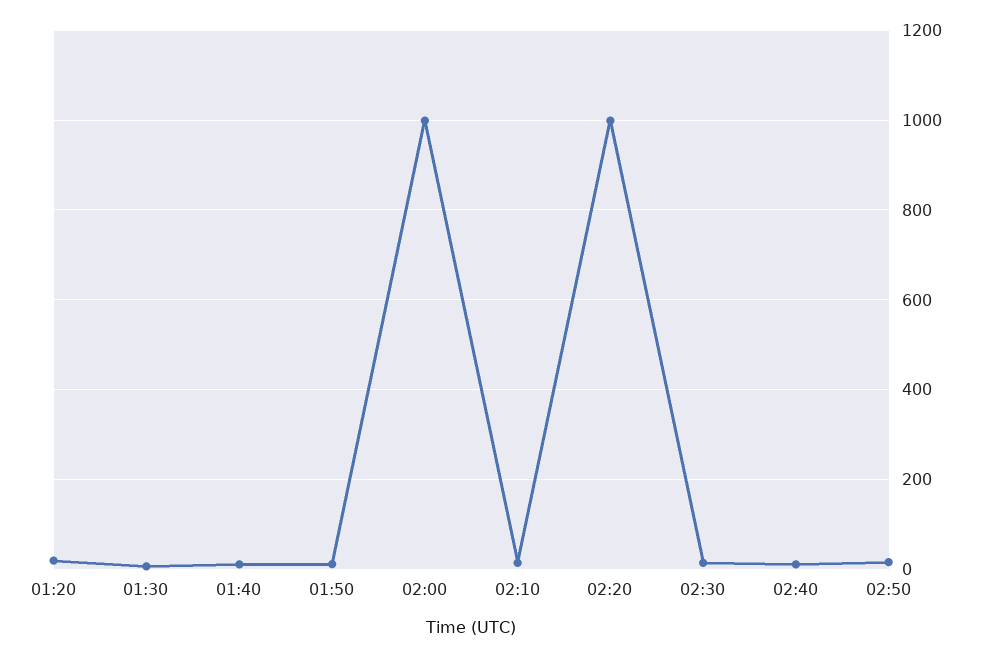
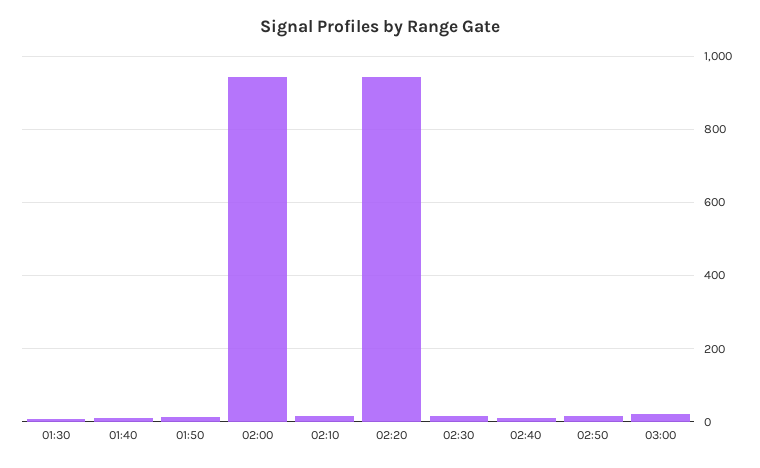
01:20: 20 -> none
02:00: 1000 -> 940
02:20: 1000 -> 940
03:00: none -> 20

